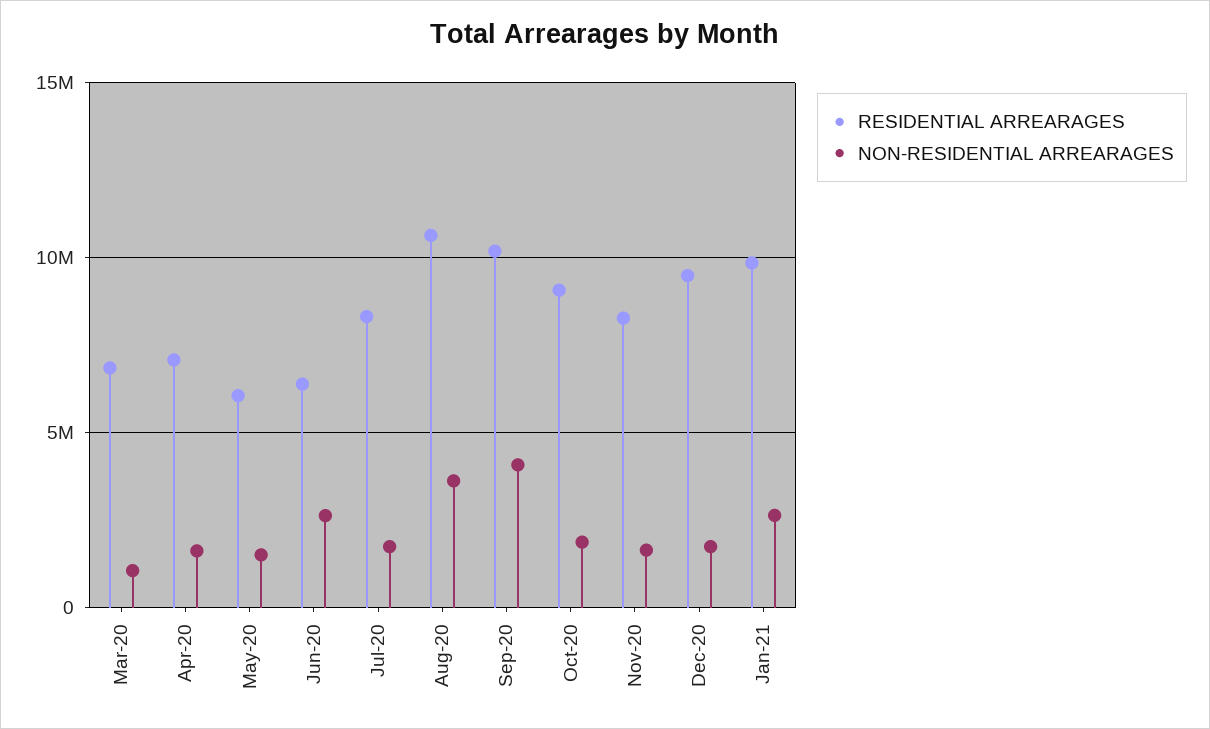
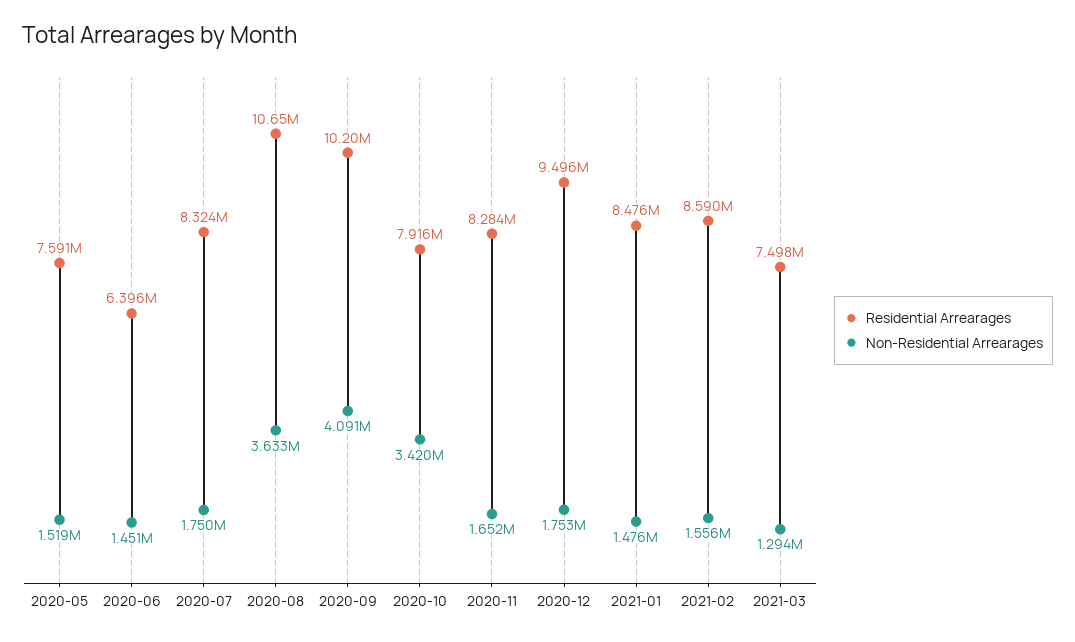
RESIDENTIAL ARREARAGES, Mar-20: 7000000 -> none
NON-RESIDENTIAL ARREARAGES, Mar-20: 1000000 -> none
RESIDENTIAL ARREARAGES, Apr-20: 7000000 -> none
NON-RESIDENTIAL ARREARAGES, Apr-20: 1500000 -> none
RESIDENTIAL ARREARAGES, May-20: 6000000 -> 7591000
NON-RESIDENTIAL ARREARAGES, Jun-20: 2500000 -> 1451000
RESIDENTIAL ARREARAGES, Oct-20: 9000000 -> 7916000
NON-RESIDENTIAL ARREARAGES, Oct-20: 2000000 -> 3420000
RESIDENTIAL ARREARAGES, Jan-21: 10000000 -> 8476000
NON-RESIDENTIAL ARREARAGES, Jan-21: 2500000 -> 1476000
RESIDENTIAL ARREARAGES, 2021-02: none -> 8590000
NON-RESIDENTIAL ARREARAGES, 2021-02: none -> 1556000
RESIDENTIAL ARREARAGES, 2021-03: none -> 7498000
NON-RESIDENTIAL ARREARAGES, 2021-03: none -> 1294000

